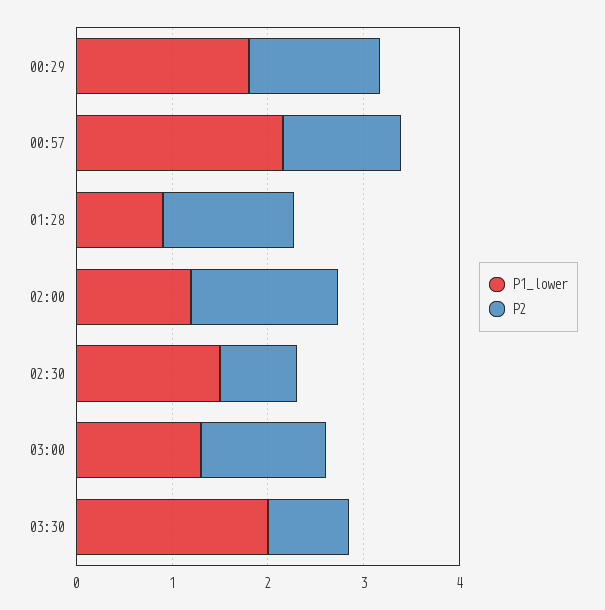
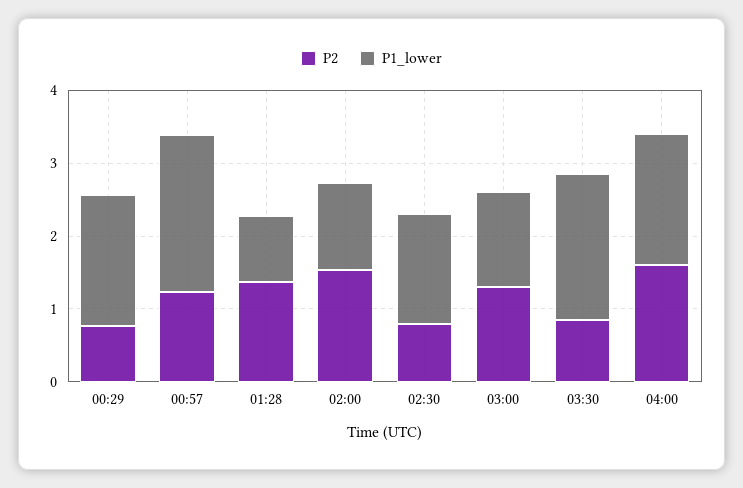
P2, 00:29: 1.4 -> 0.8
P2, 04:00: none -> 1.6
P1_lower, 04:00: none -> 1.8

